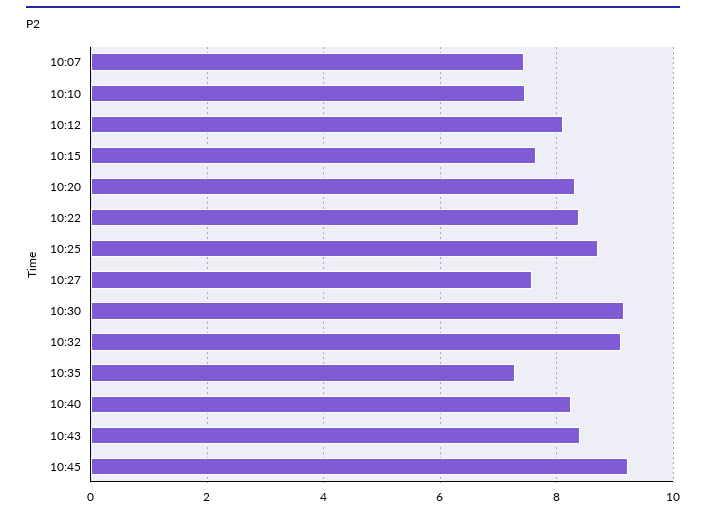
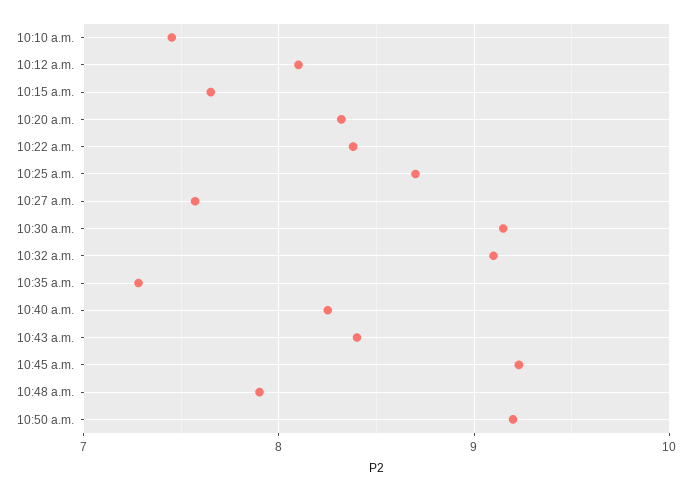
10:07: 7.4 -> none
10:48 a.m.: none -> 7.9
10:50 a.m.: none -> 9.2

